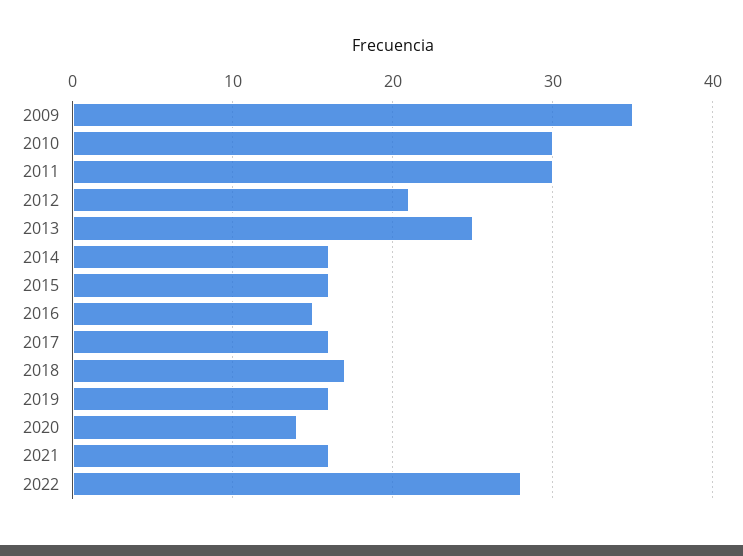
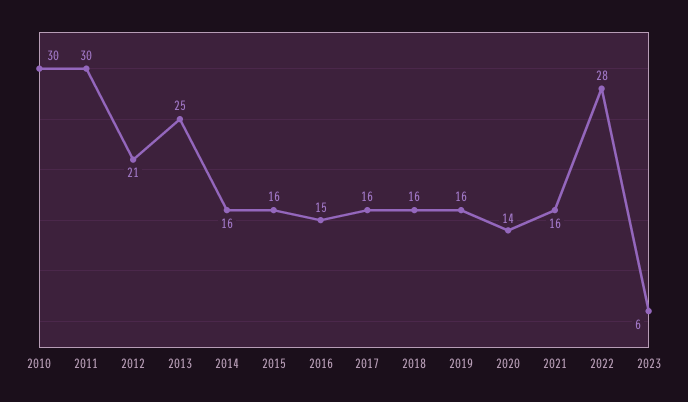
2009: 35 -> none
2018: 17 -> 16
2023: none -> 6

